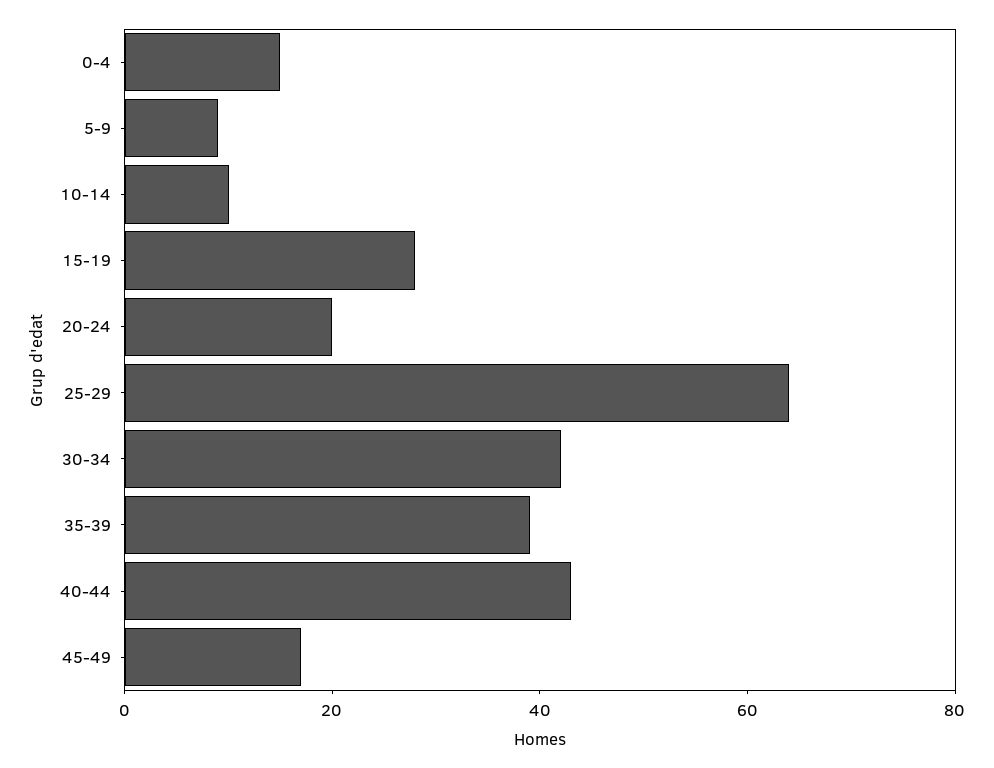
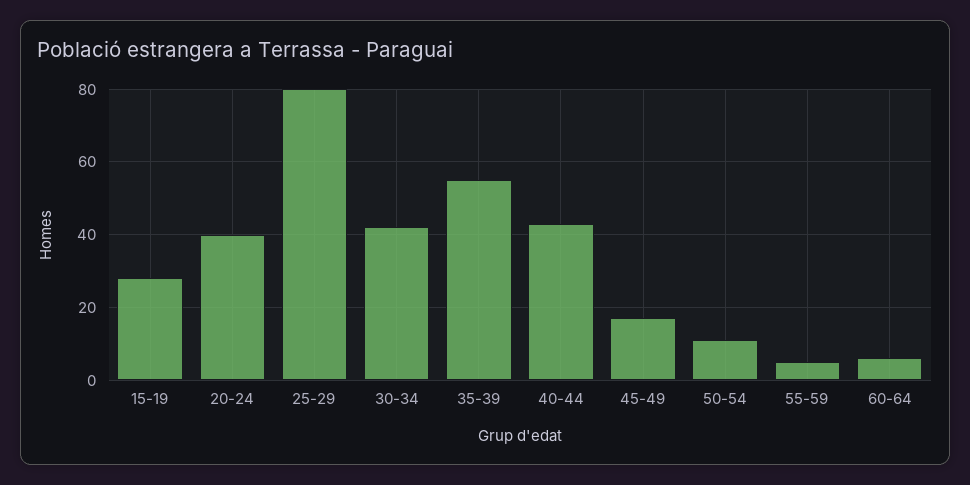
0-4: 15 -> none
5-9: 10 -> none
10-14: 10 -> none
20-24: 20 -> 40
25-29: 65 -> 80
35-39: 40 -> 55
50-54: none -> 10
55-59: none -> 5
60-64: none -> 5

